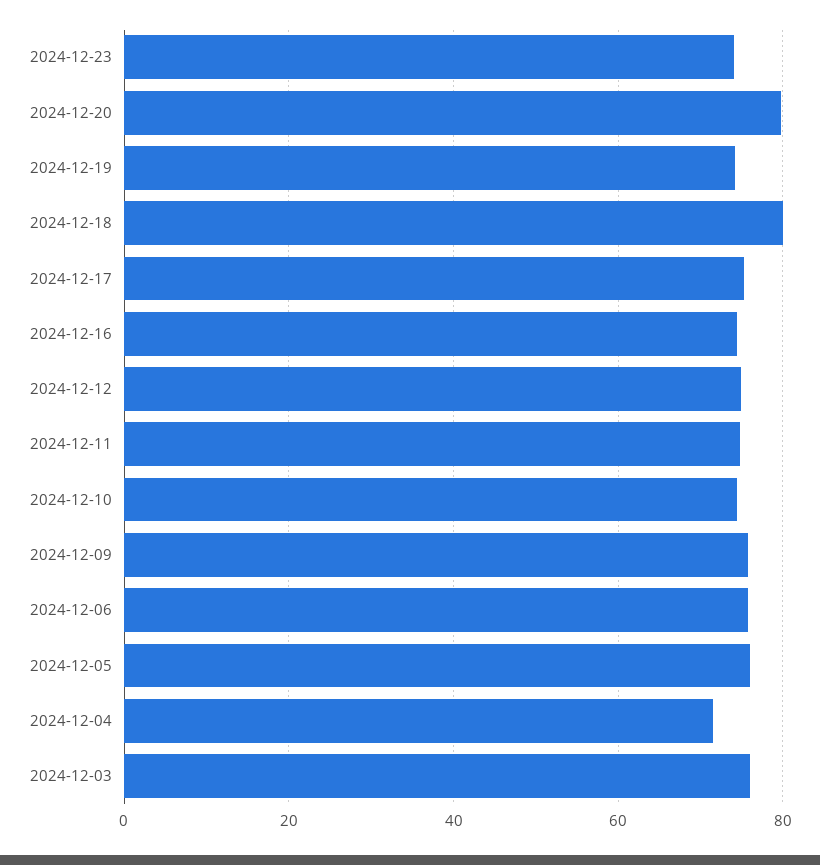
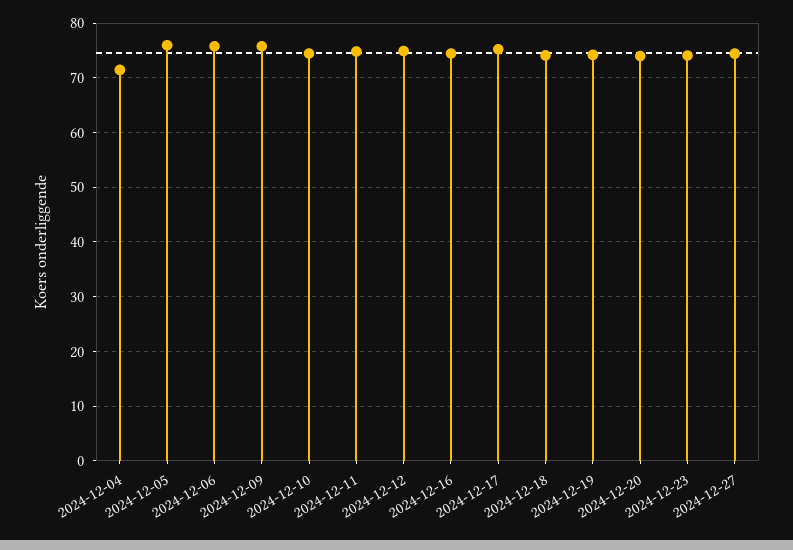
2024-12-20: 80 -> 74
2024-12-18: 80 -> 74
2024-12-03: 76 -> none
2024-12-27: none -> 74

